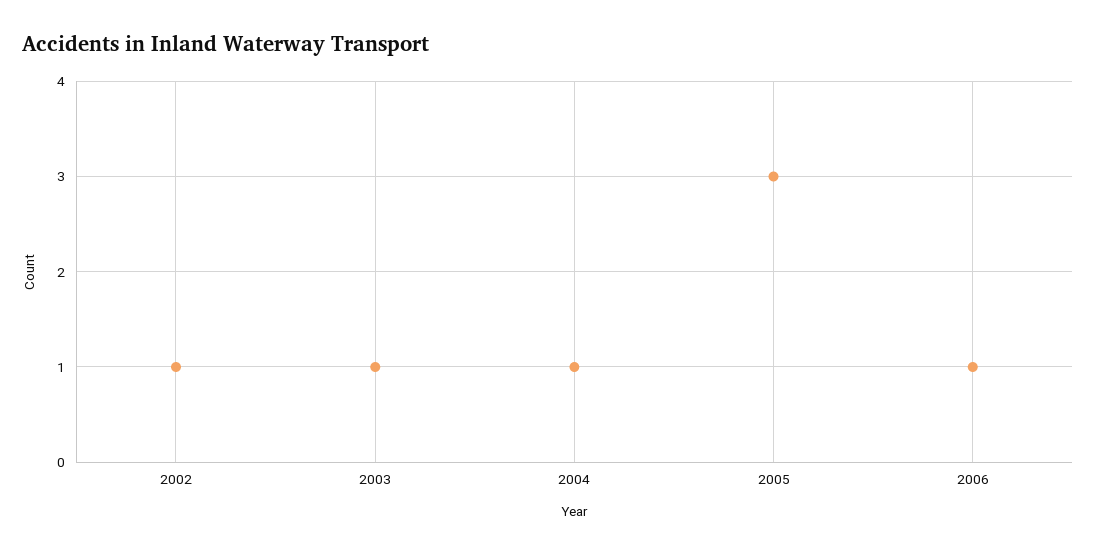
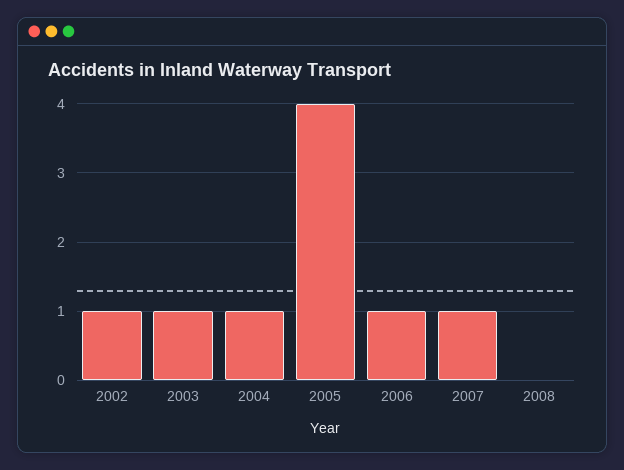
2005: 3 -> 4
2007: none -> 1
2008: none -> 0

